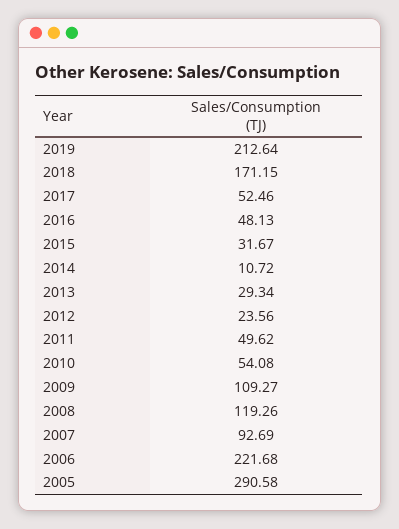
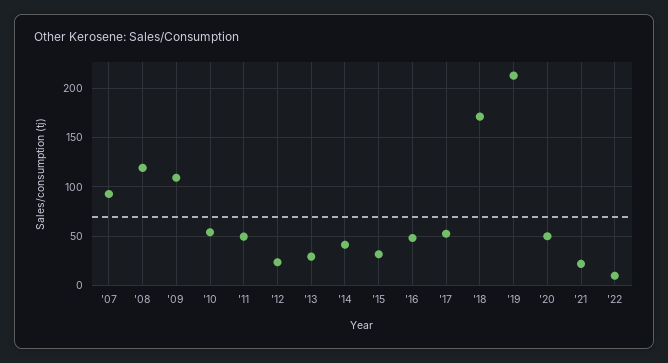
2014: 10.72 -> 40
2006: 221.68 -> none
2005: 290.58 -> none
'20: none -> 50
'21: none -> 20
'22: none -> 10

